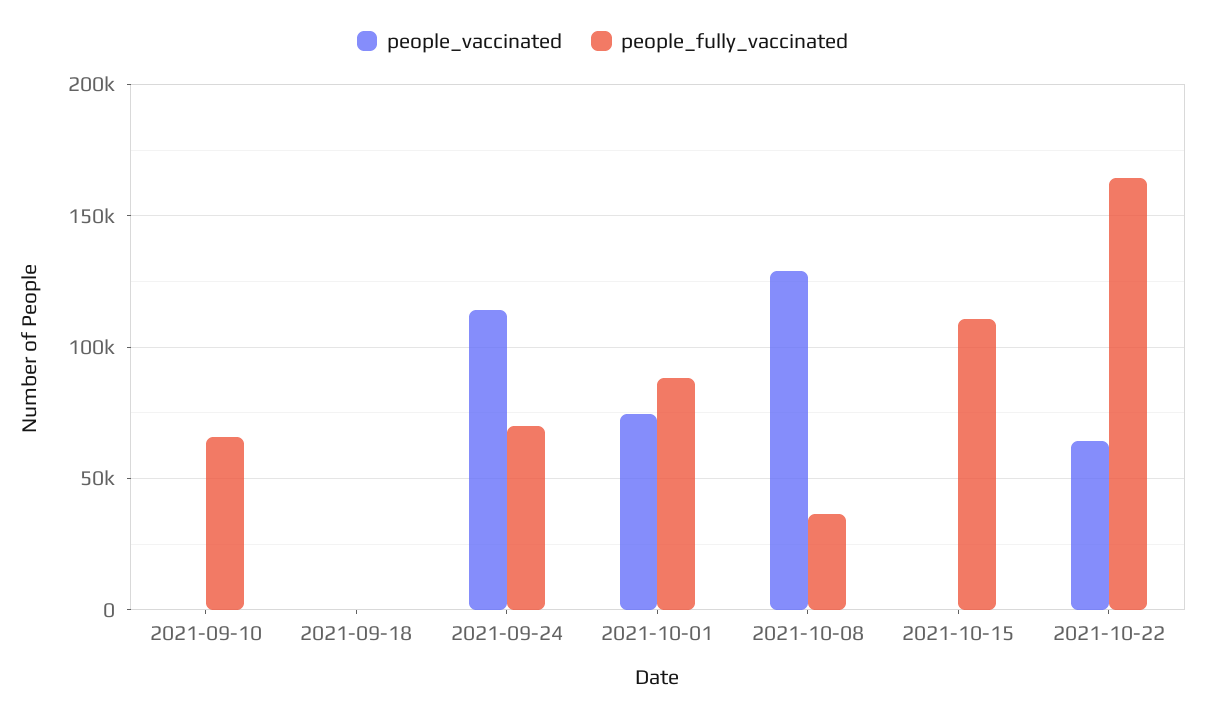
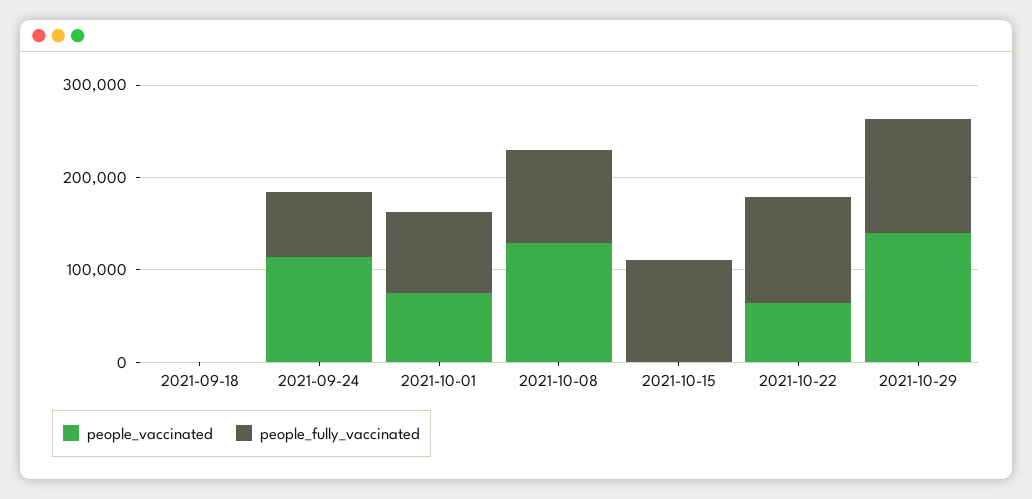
people_vaccinated, 2021-09-10: 0 -> none
people_fully_vaccinated, 2021-09-10: 65000 -> none
people_fully_vaccinated, 2021-10-08: 35000 -> 100000
people_fully_vaccinated, 2021-10-22: 165000 -> 120000
people_vaccinated, 2021-10-29: none -> 140000
people_fully_vaccinated, 2021-10-29: none -> 120000

